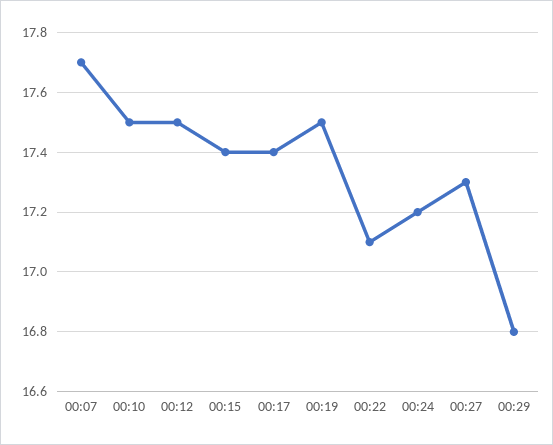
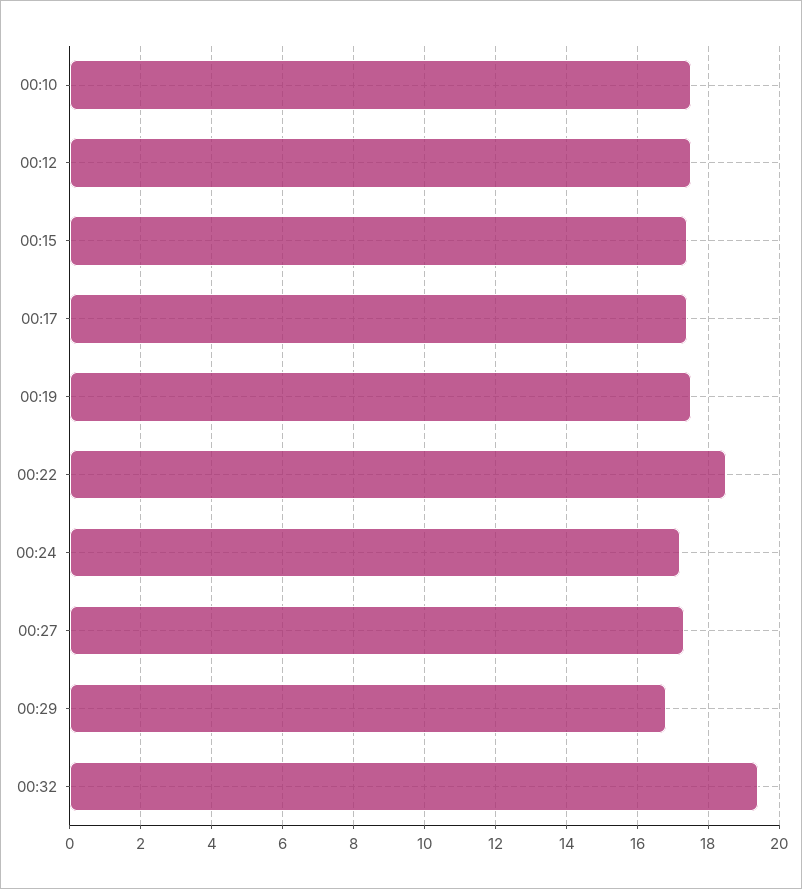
00:07: 17.7 -> none
00:22: 17.1 -> 18.5
00:32: none -> 19.5

